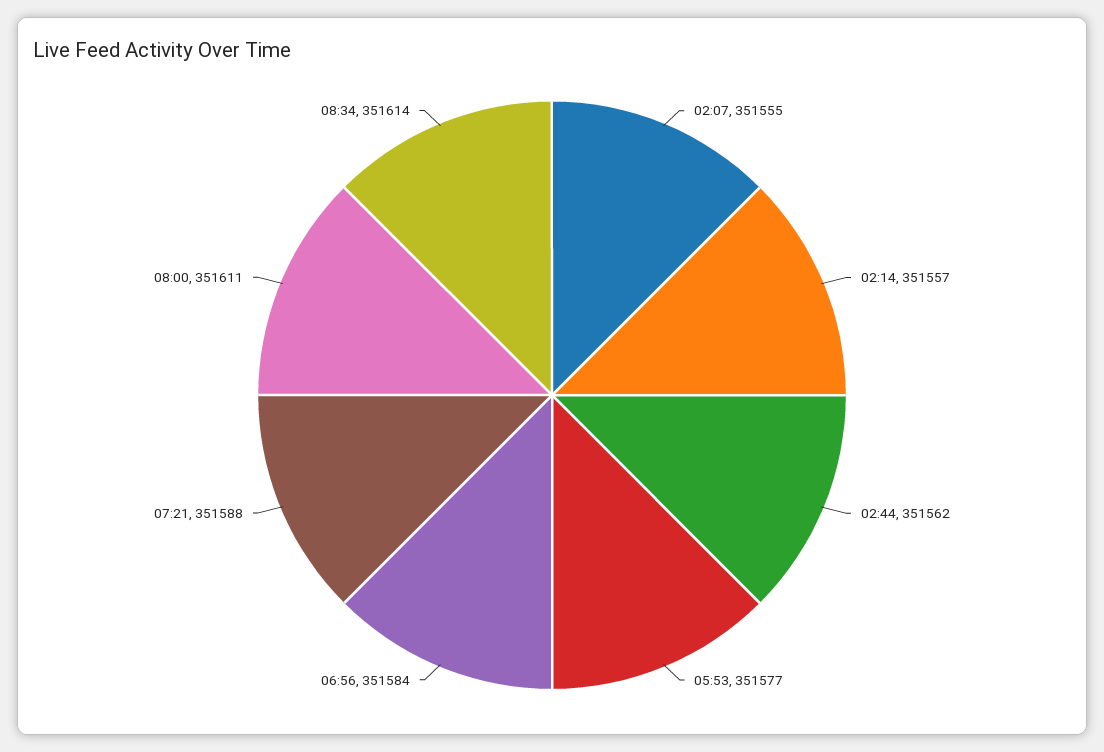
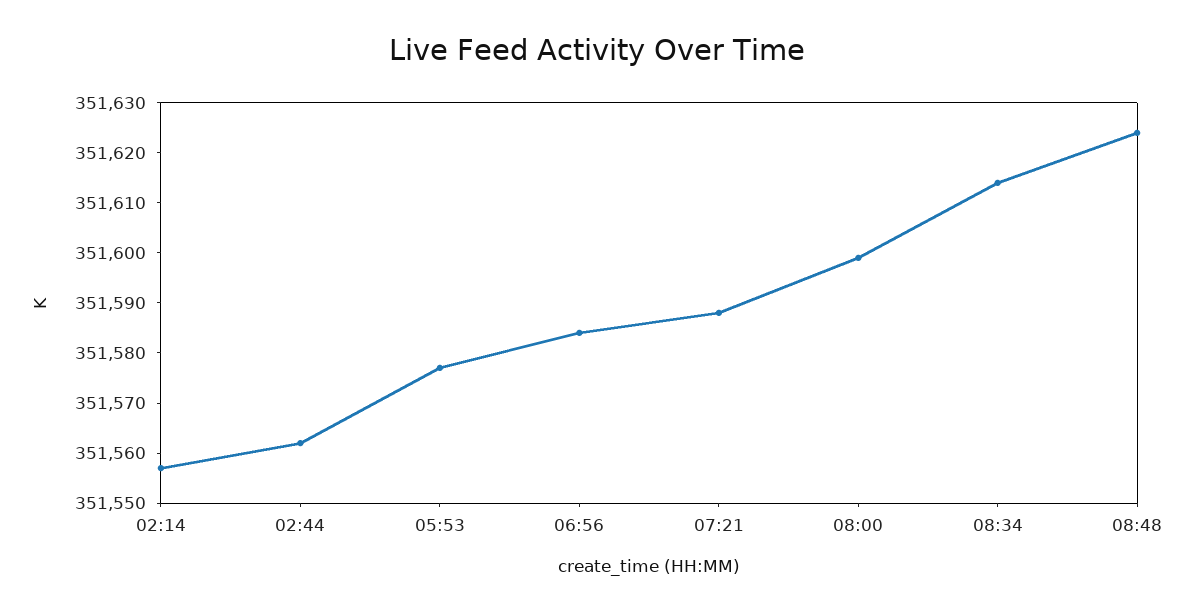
02:07: 351555 -> none
08:00: 351611 -> 351600
08:48: none -> 351625

